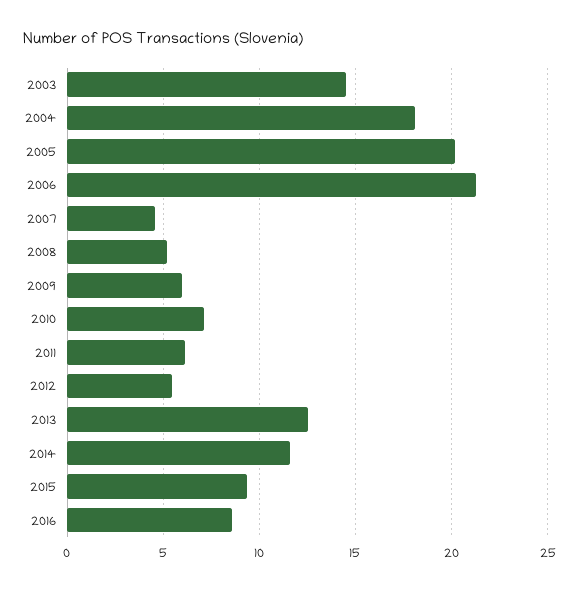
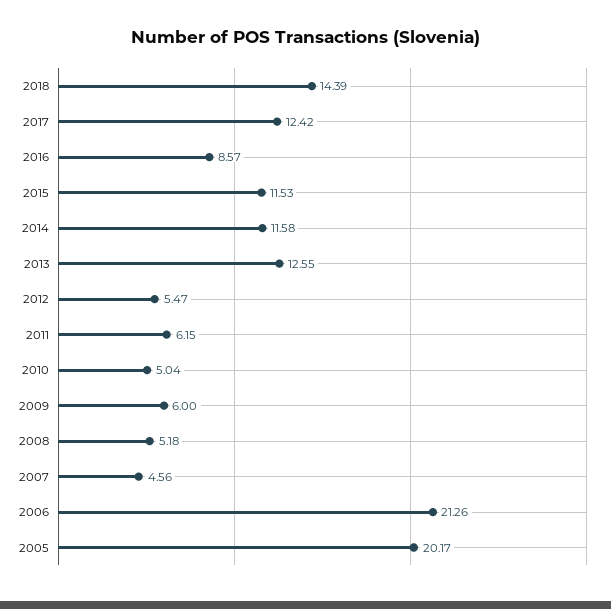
2003: 14.5 -> none
2004: 18 -> none
2010: 7 -> 5.04
2015: 9.5 -> 11.53
2018: none -> 14.39
2017: none -> 12.42

